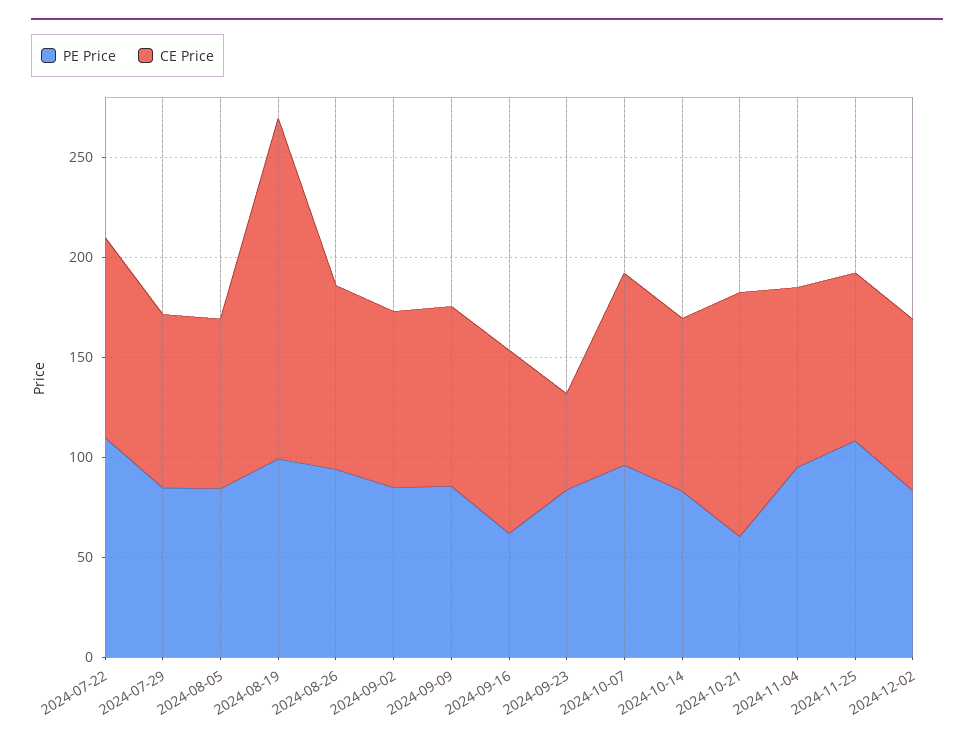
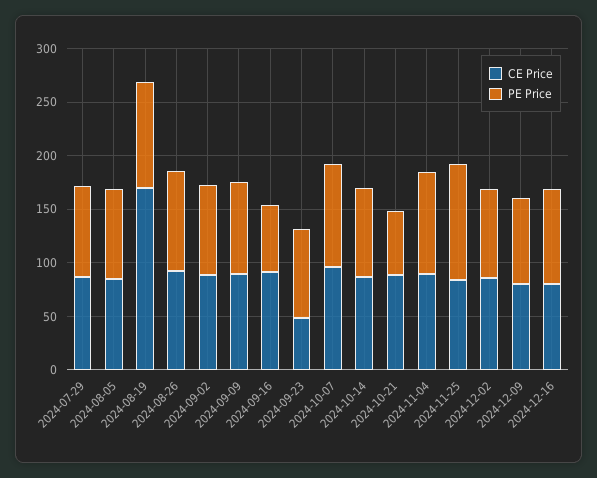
PE Price, 2024-07-22: 110 -> none
CE Price, 2024-07-22: 100 -> none
CE Price, 2024-10-21: 120 -> 90
CE Price, 2024-12-09: none -> 80
PE Price, 2024-12-09: none -> 80
CE Price, 2024-12-16: none -> 80
PE Price, 2024-12-16: none -> 90

